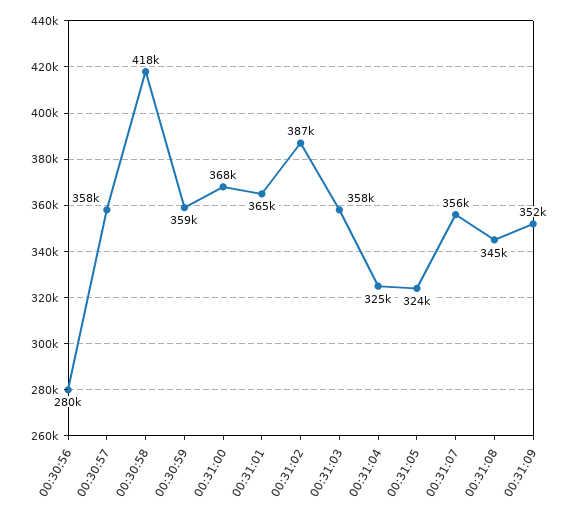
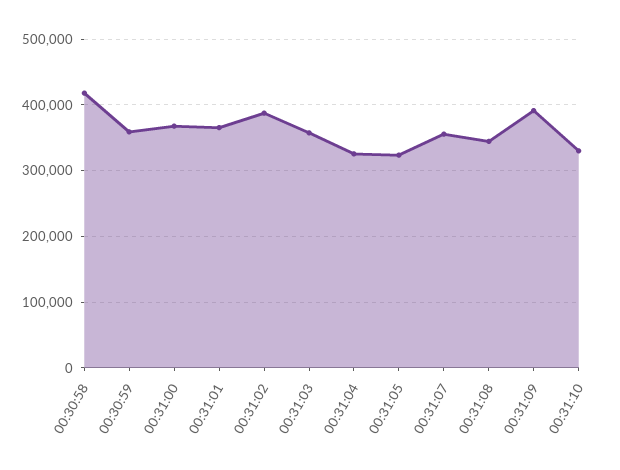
00:30:56: 280000 -> none
00:30:57: 358000 -> none
00:31:09: 352000 -> 390000
00:31:10: none -> 330000

